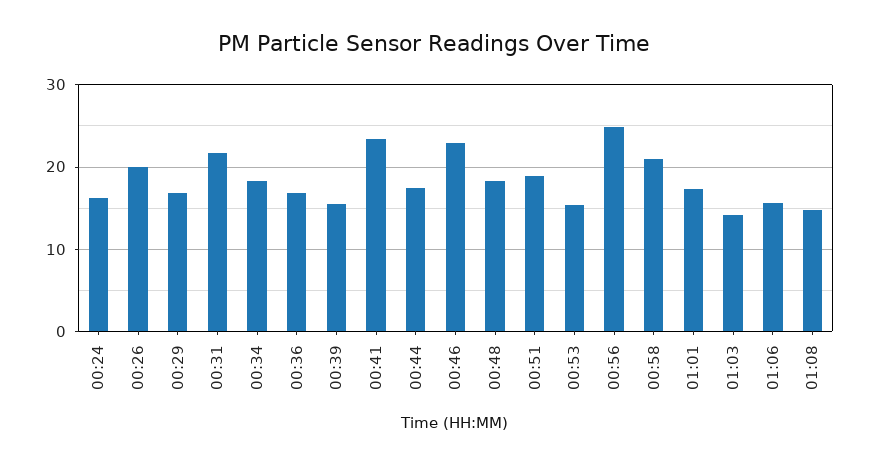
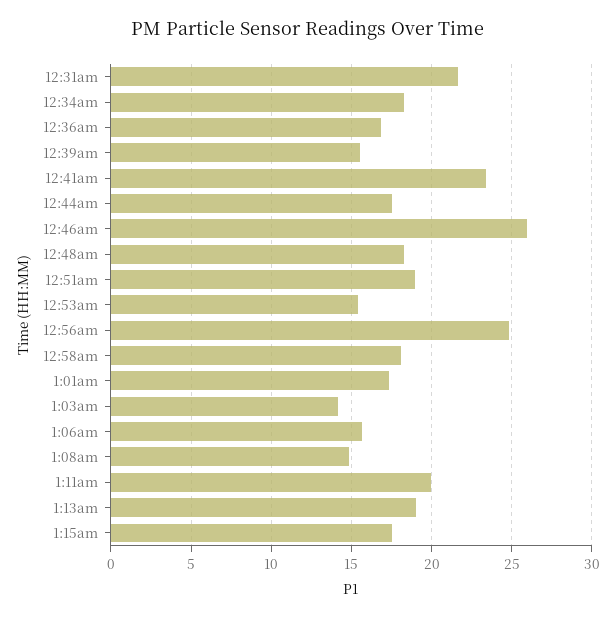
00:24: 16 -> none
00:26: 20 -> none
00:29: 17 -> none
00:46: 23 -> 26
00:58: 21 -> 18
1:11am: none -> 20
1:13am: none -> 19
1:15am: none -> 17.5

